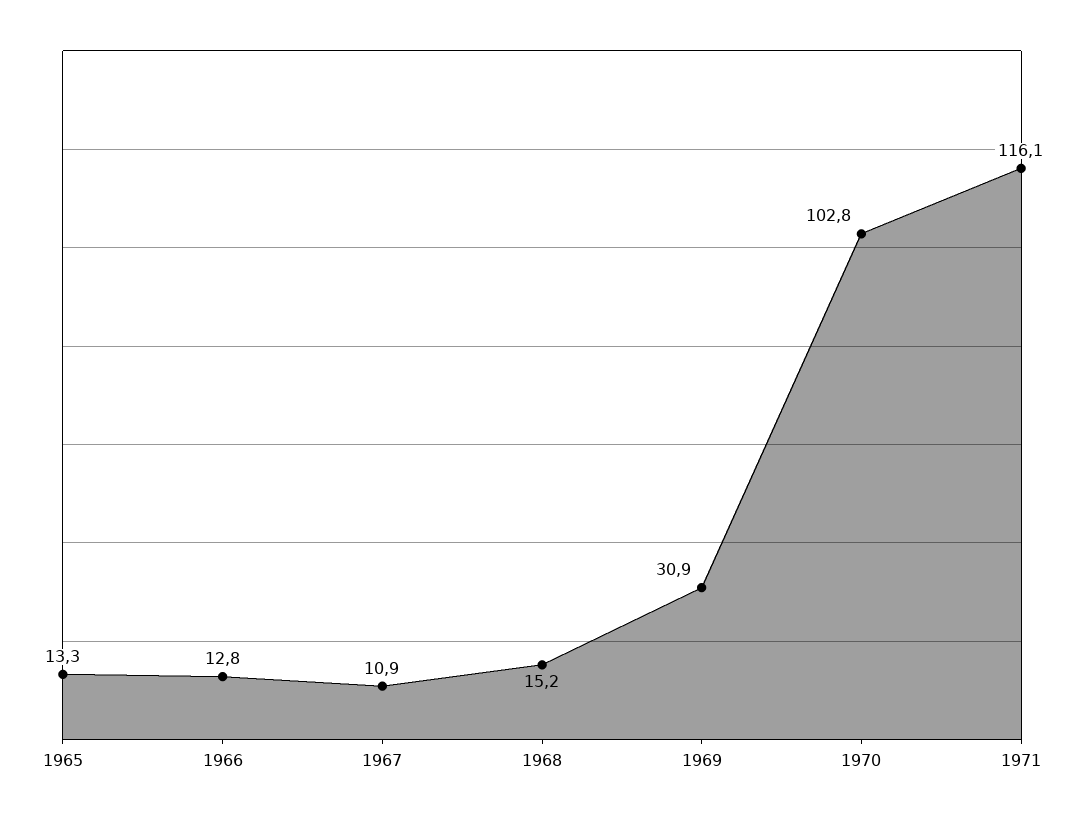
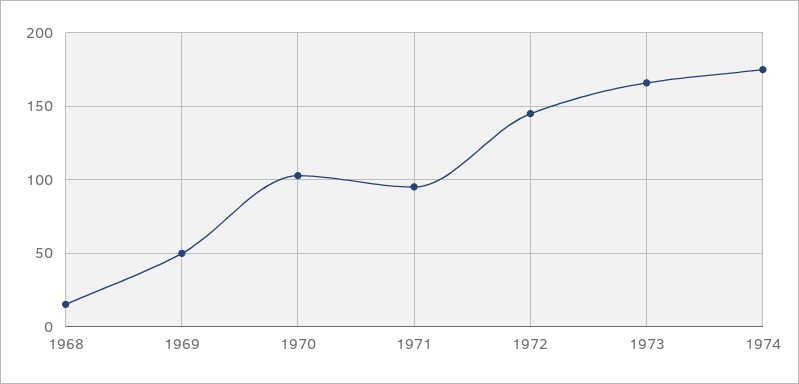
1965: 13.3 -> none
1966: 12.8 -> none
1967: 10.9 -> none
1969: 30.9 -> 50
1971: 116.1 -> 95
1972: none -> 145
1973: none -> 165
1974: none -> 175

